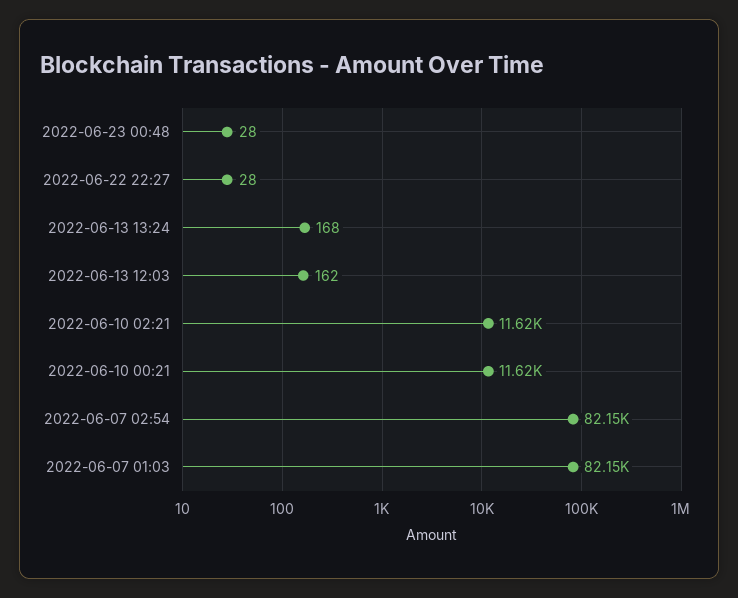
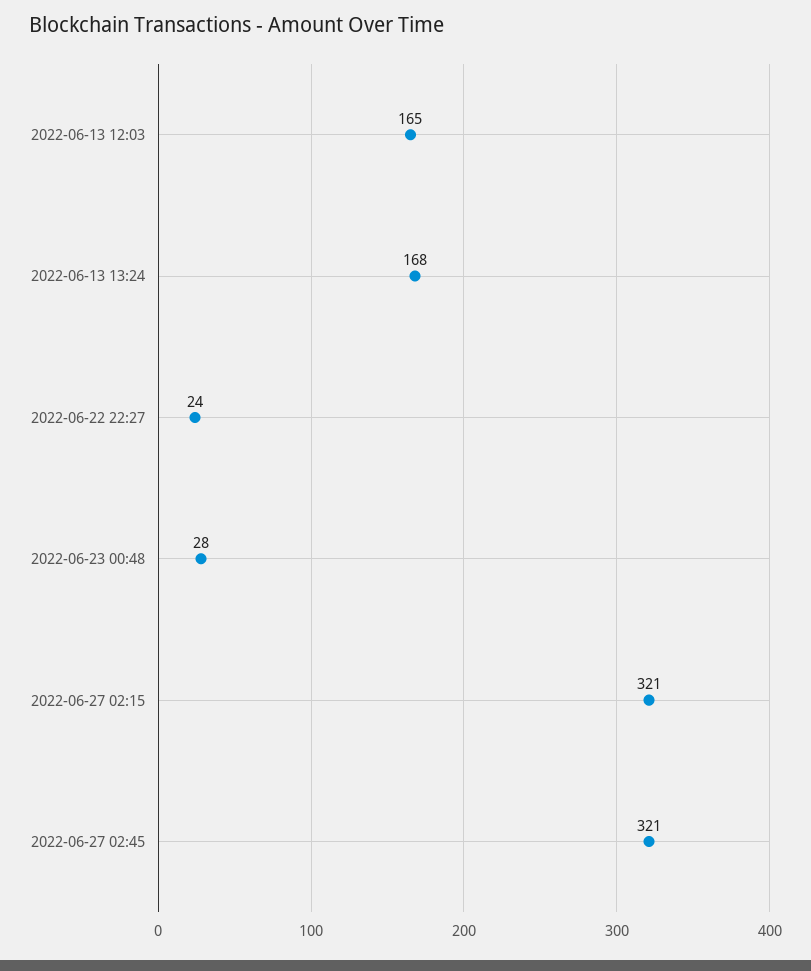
2022-06-22 22:27: 28 -> 24
2022-06-13 12:03: 162 -> 165
2022-06-10 02:21: 11620 -> none
2022-06-10 00:21: 11620 -> none
2022-06-07 02:54: 82150 -> none
2022-06-07 01:03: 82150 -> none
2022-06-27 02:15: none -> 321
2022-06-27 02:45: none -> 321

